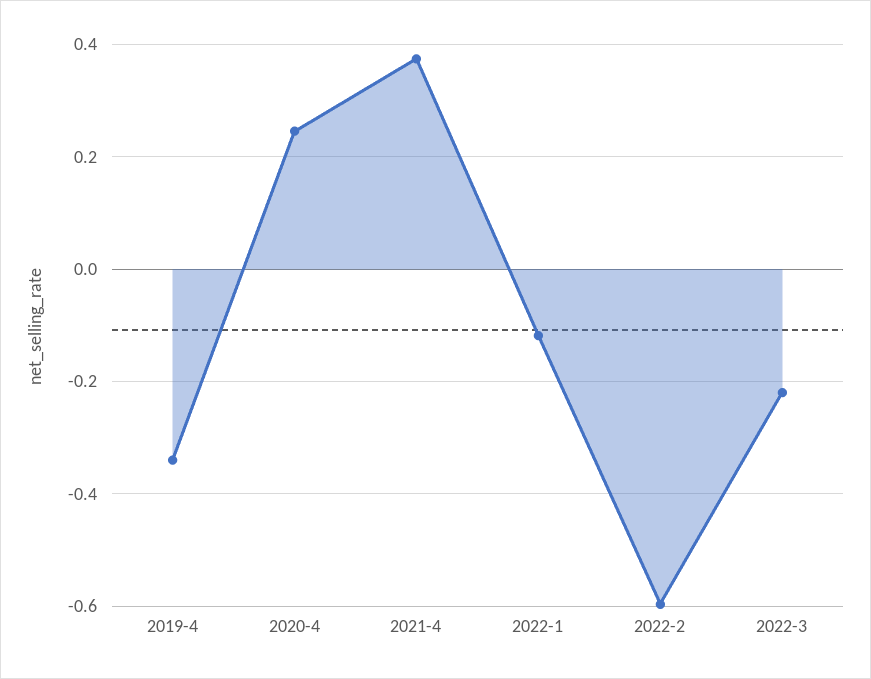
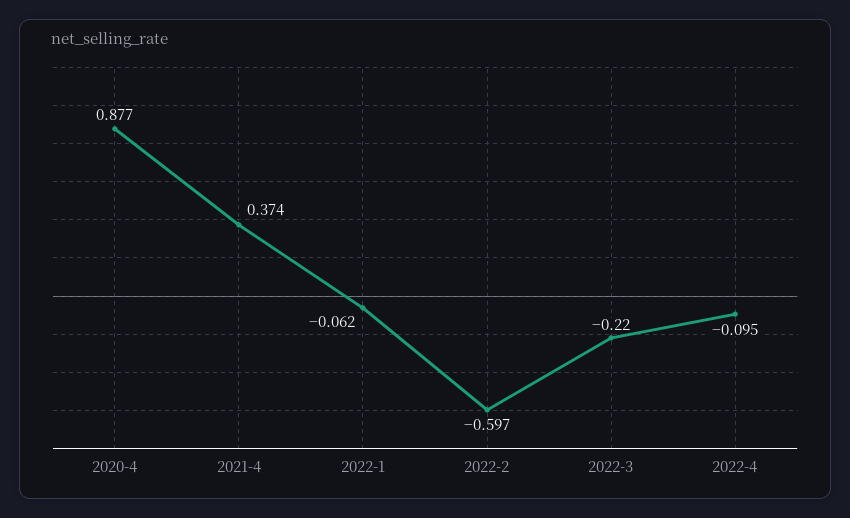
2019-4: -0.34 -> none
2020-4: 0.24 -> 0.877
2022-1: -0.12 -> -0.062
2022-4: none -> -0.095

